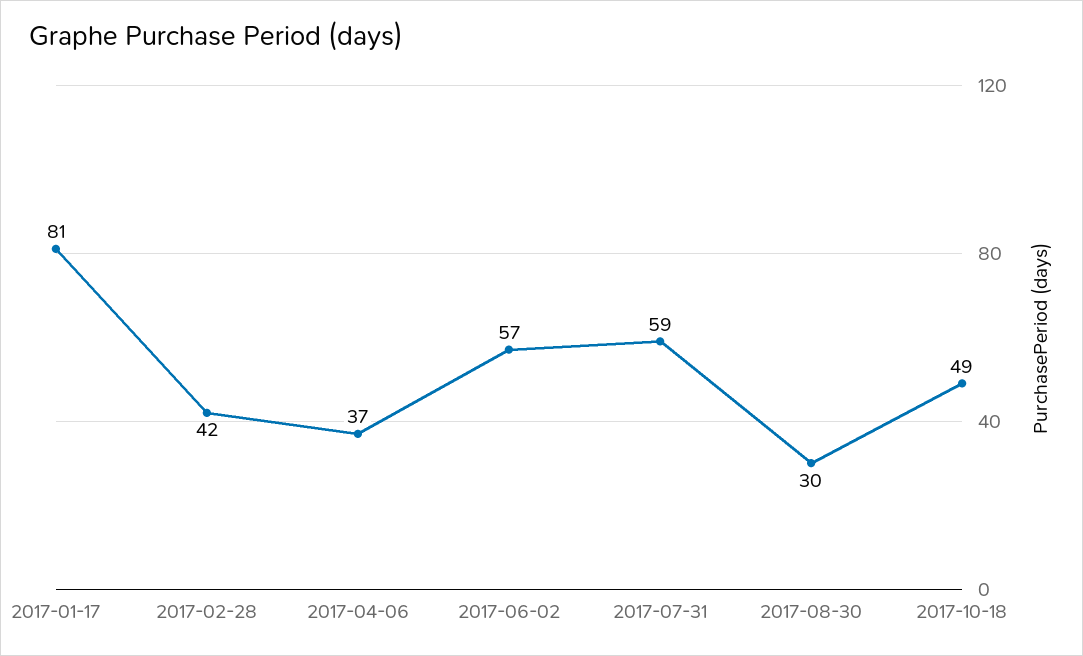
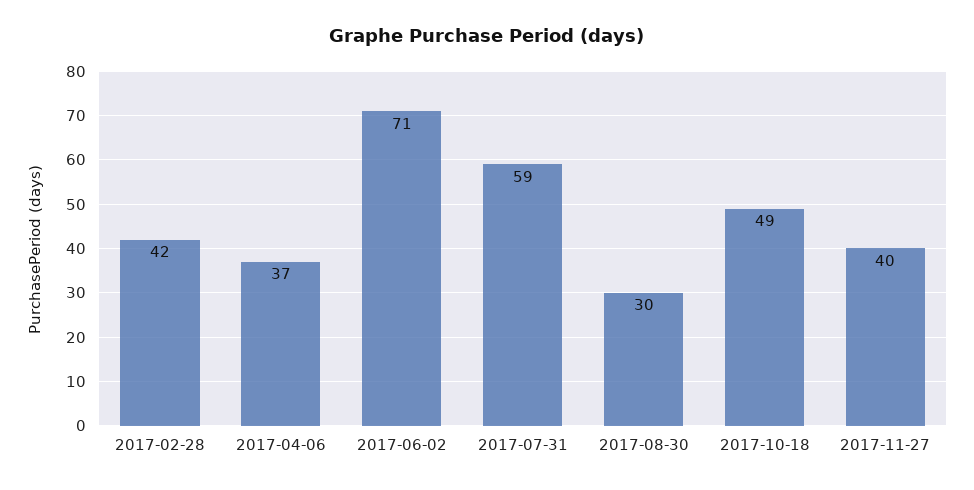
2017-01-17: 81 -> none
2017-06-02: 57 -> 71
2017-11-27: none -> 40

